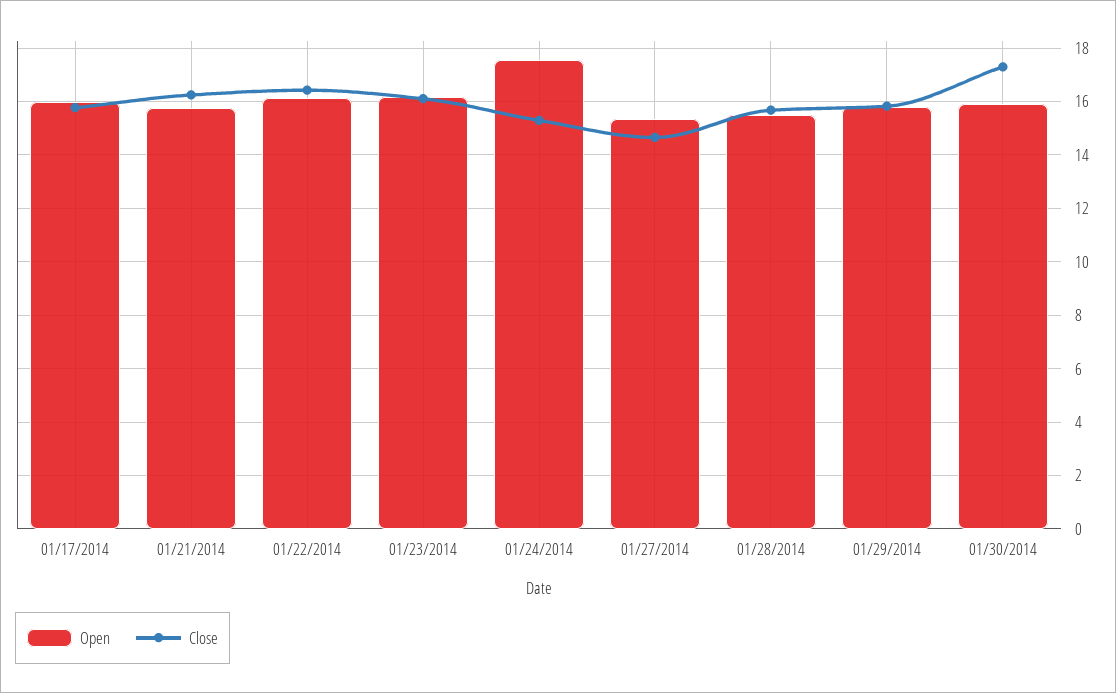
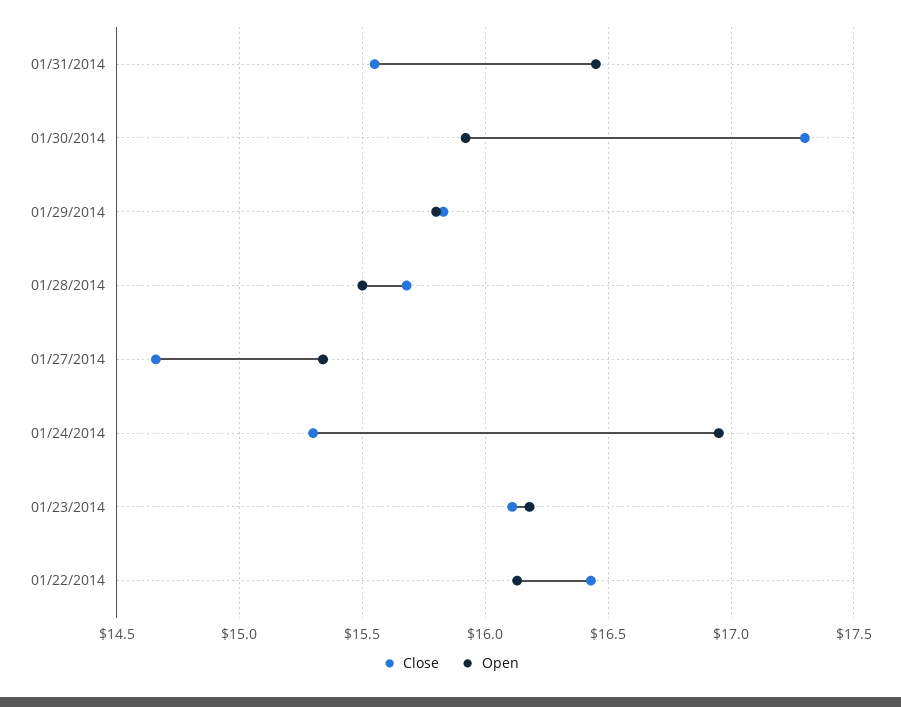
Open, 01/17/2014: 16 -> none
Close, 01/17/2014: 15.75 -> none
Open, 01/21/2014: 15.75 -> none
Close, 01/21/2014: 16.25 -> none
Open, 01/24/2014: 17.5 -> 16.95
Close, 01/31/2014: none -> 15.55
Open, 01/31/2014: none -> 16.45

